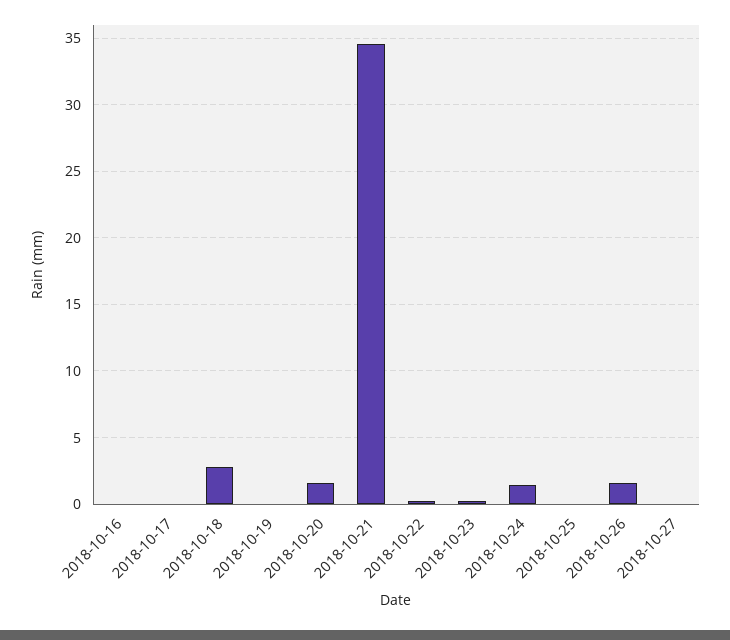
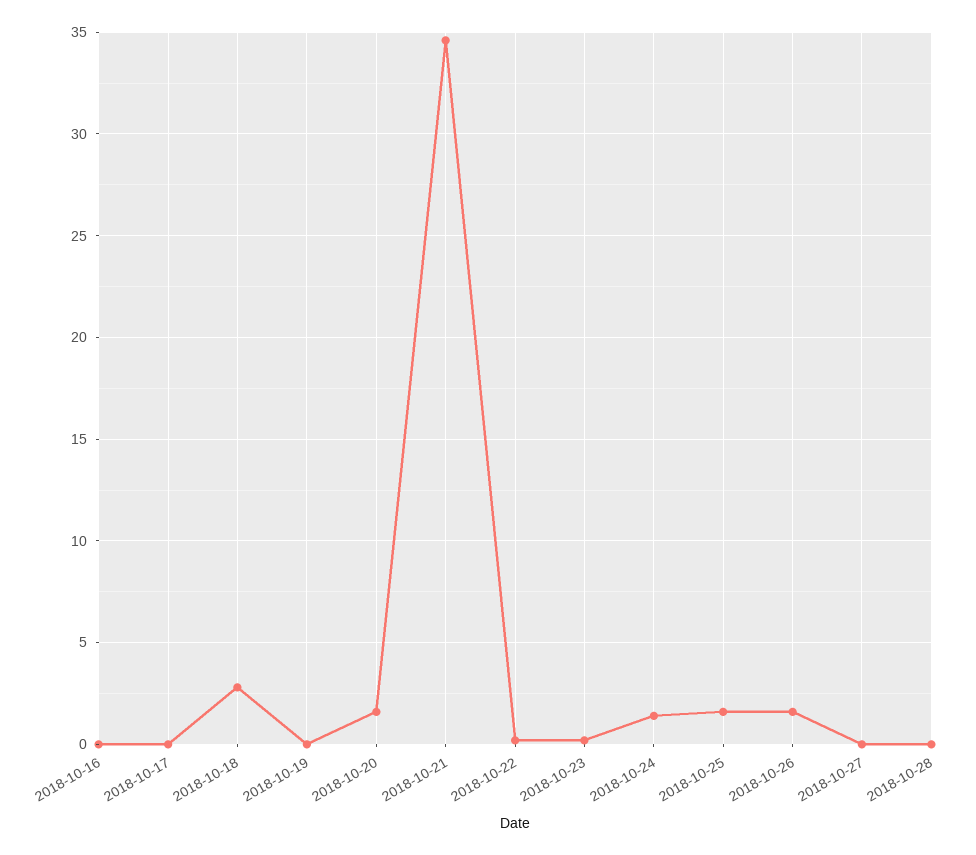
2018-10-25: 0 -> 1.5
2018-10-28: none -> 0

